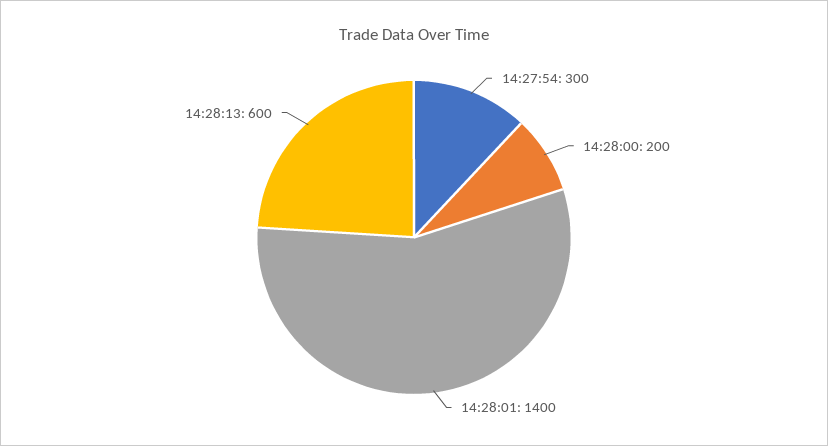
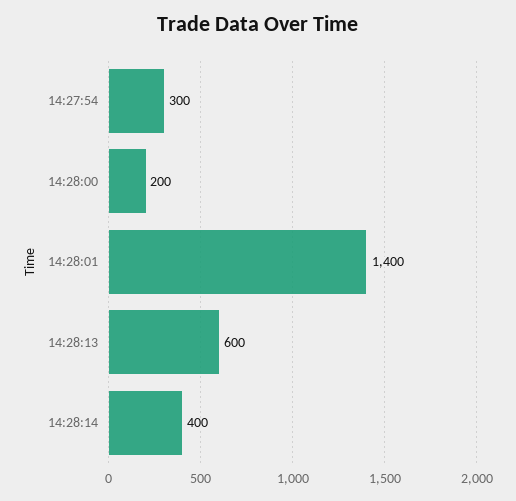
14:28:14: none -> 400

